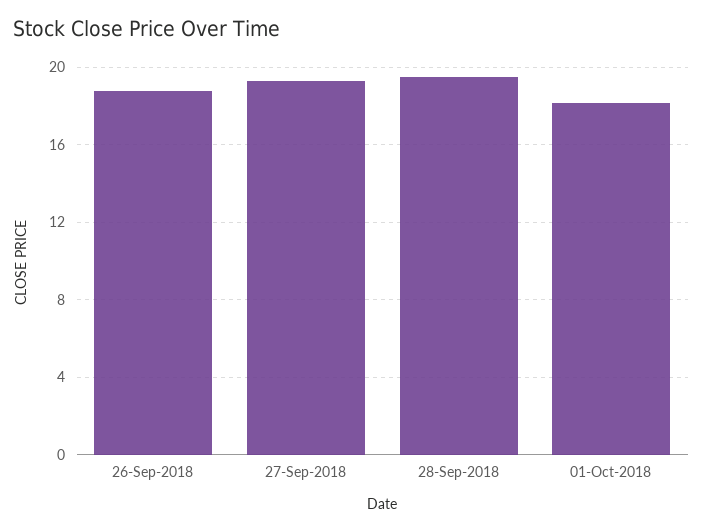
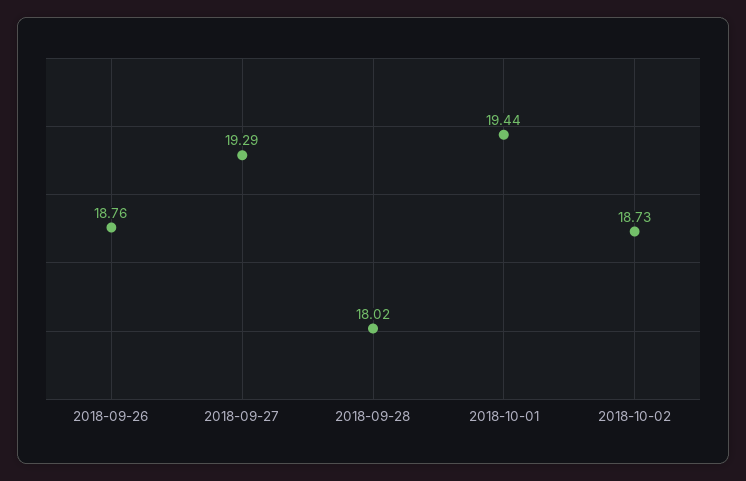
28-Sep-2018: 19.5 -> 18.02
01-Oct-2018: 18 -> 19.44
2018-10-02: none -> 18.73

